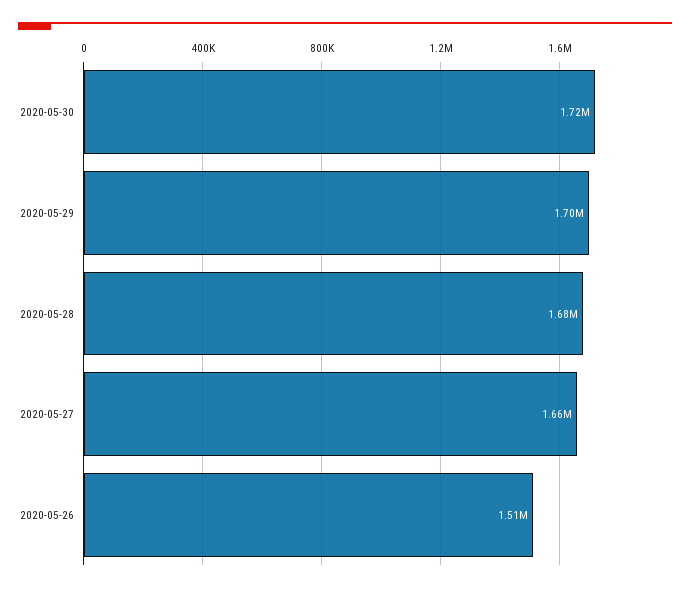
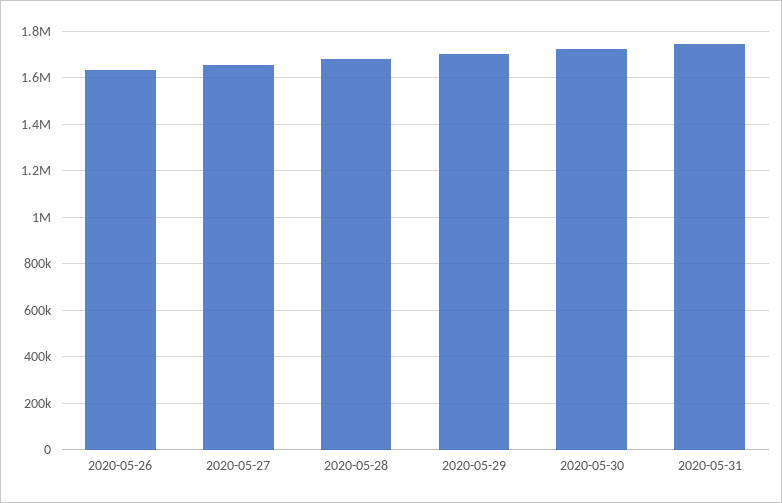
2020-05-26: 1510000 -> 1650000
2020-05-31: none -> 1750000

